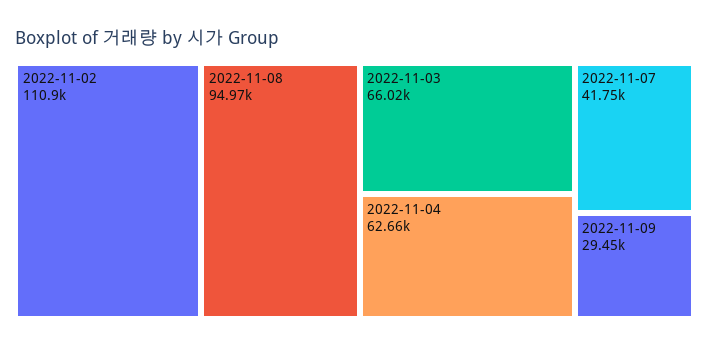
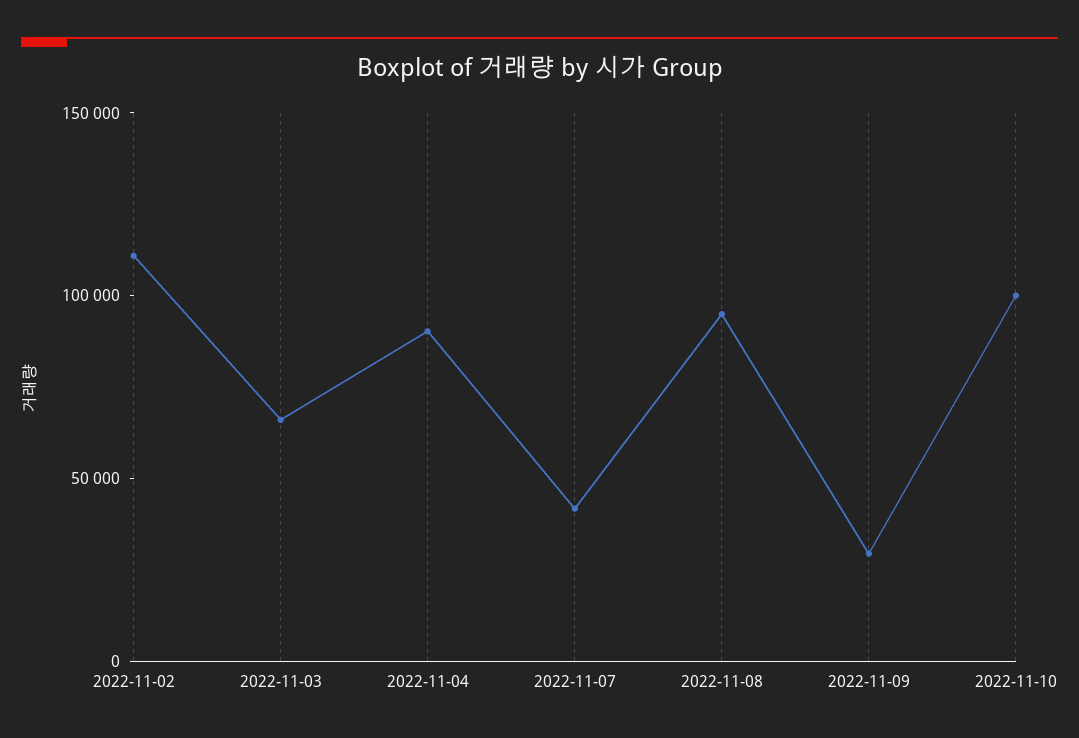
2022-11-04: 62660 -> 90000
2022-11-10: none -> 100000

